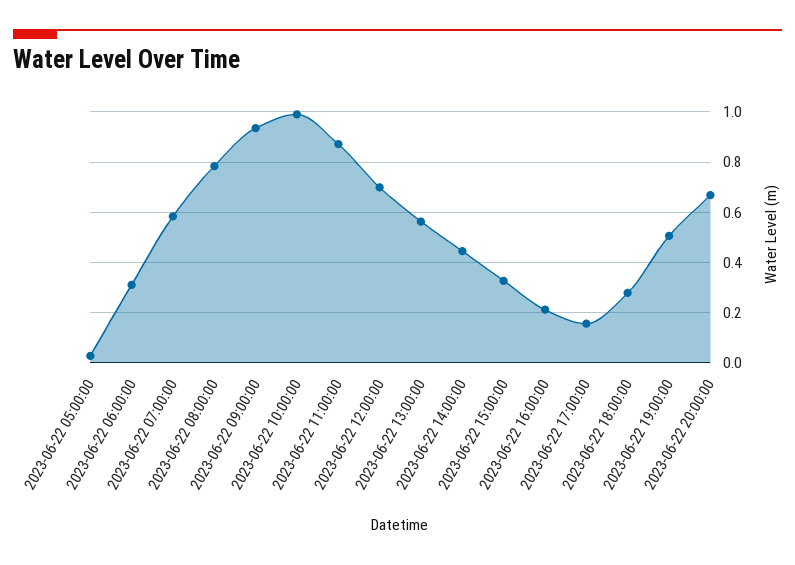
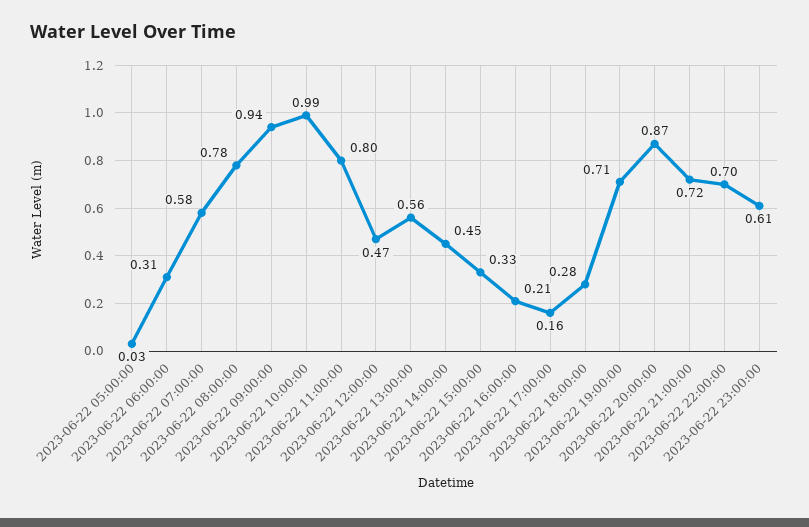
2023-06-22 11:00:00: 0.875 -> 0.8
2023-06-22 12:00:00: 0.7 -> 0.47
2023-06-22 19:00:00: 0.5 -> 0.71
2023-06-22 20:00:00: 0.675 -> 0.87
2023-06-22 21:00:00: none -> 0.72
2023-06-22 22:00:00: none -> 0.7
2023-06-22 23:00:00: none -> 0.61

